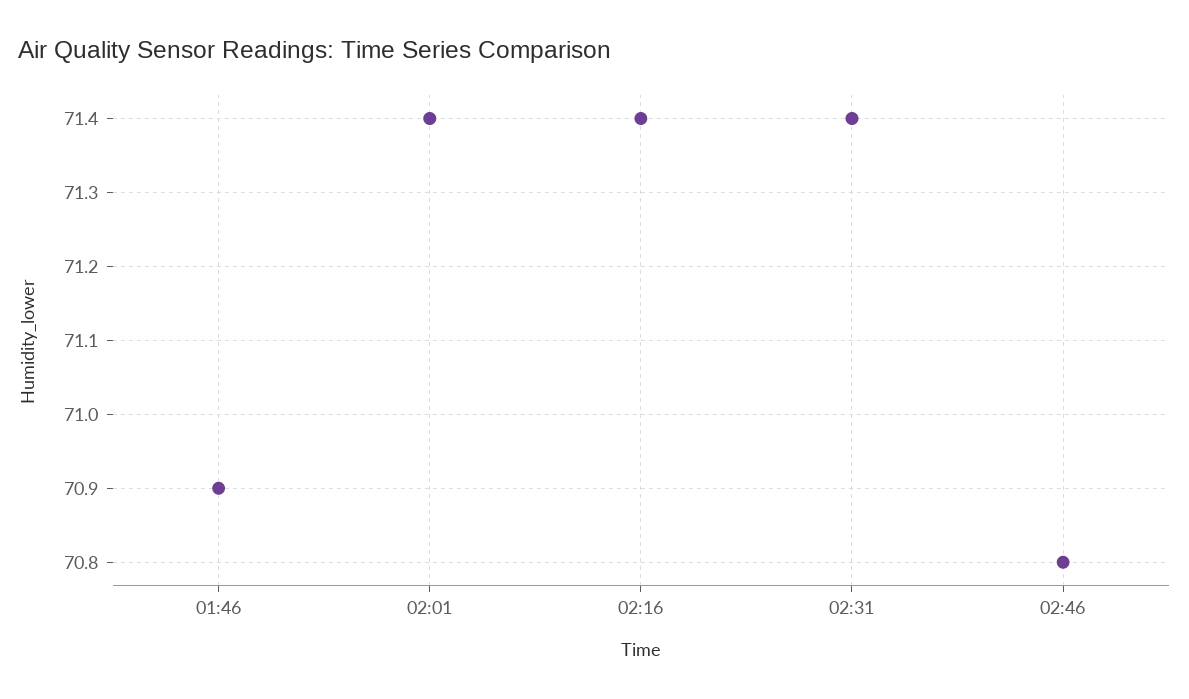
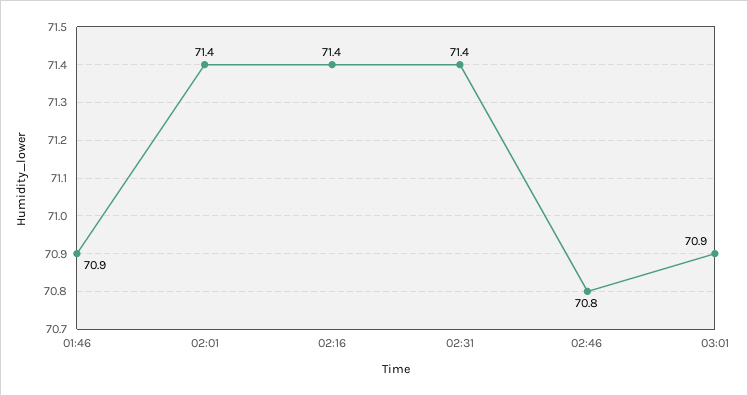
03:01: none -> 70.9

